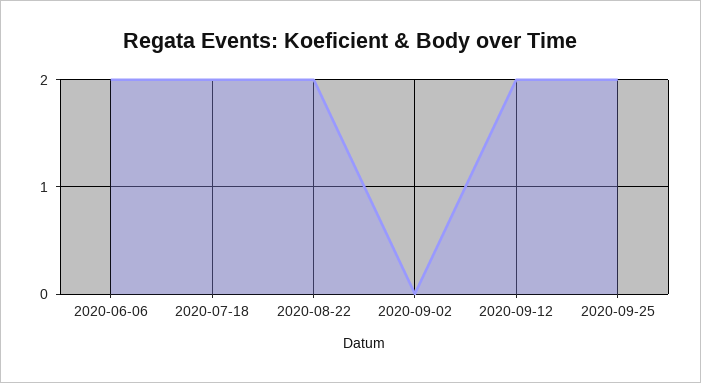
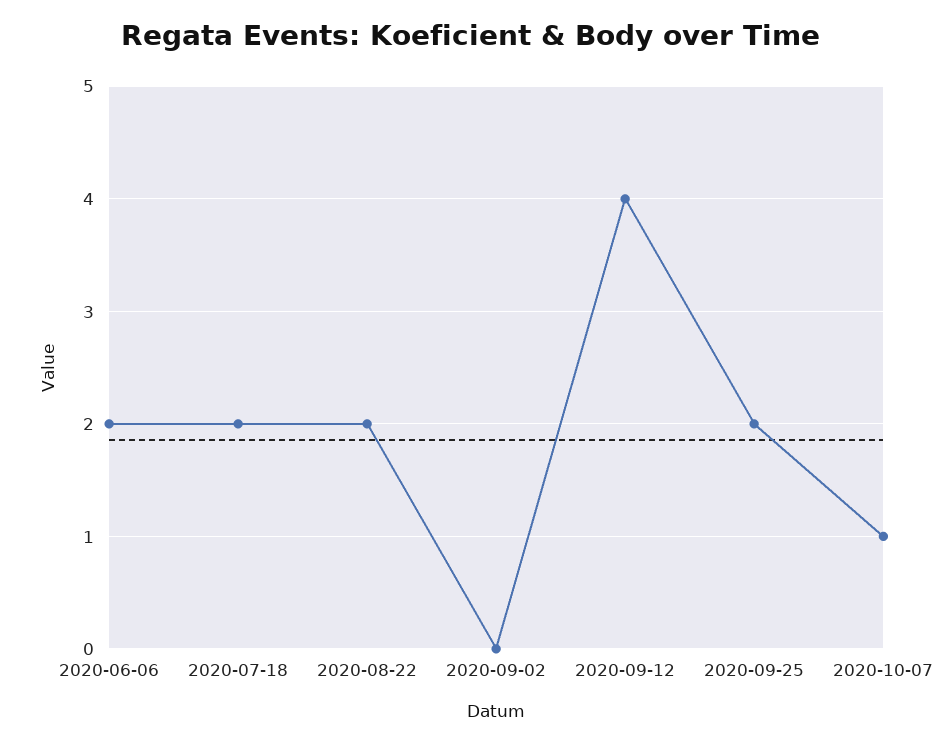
2020-09-12: 2 -> 4
2020-10-07: none -> 1

